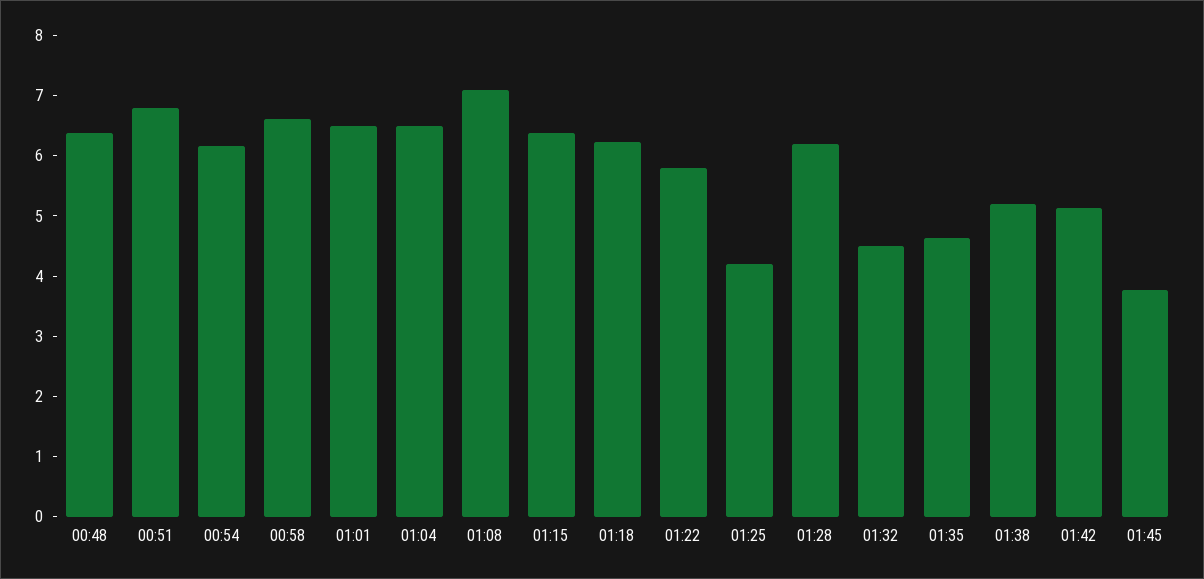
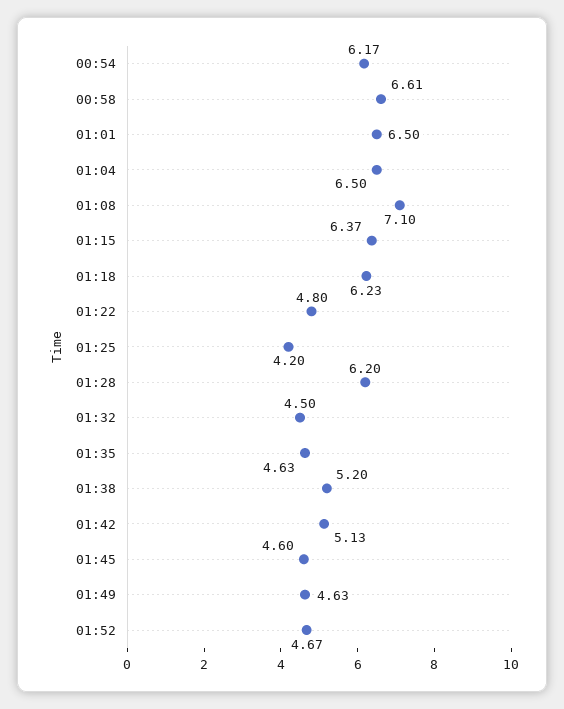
00:48: 6.4 -> none
00:51: 6.8 -> none
01:22: 5.8 -> 4.8
01:45: 3.8 -> 4.6
01:49: none -> 4.63
01:52: none -> 4.67

